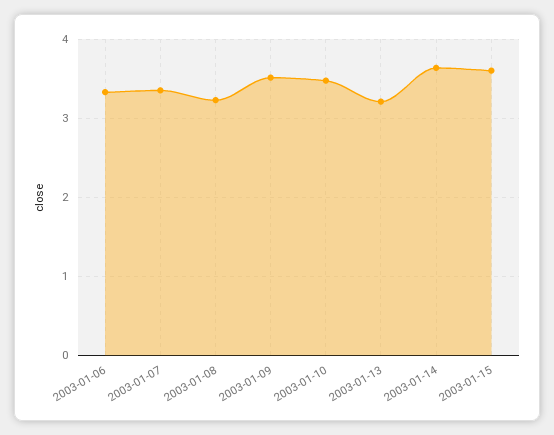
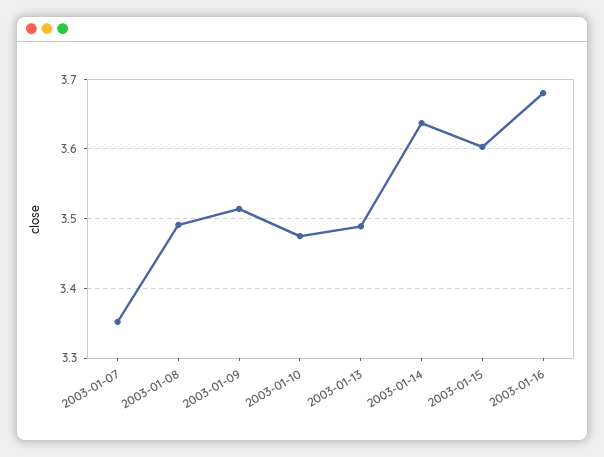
2003-01-06: 3.3 -> none
2003-01-08: 3.2 -> 3.49
2003-01-13: 3.2 -> 3.49
2003-01-16: none -> 3.68

